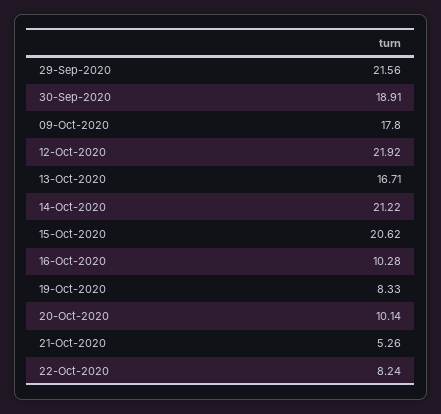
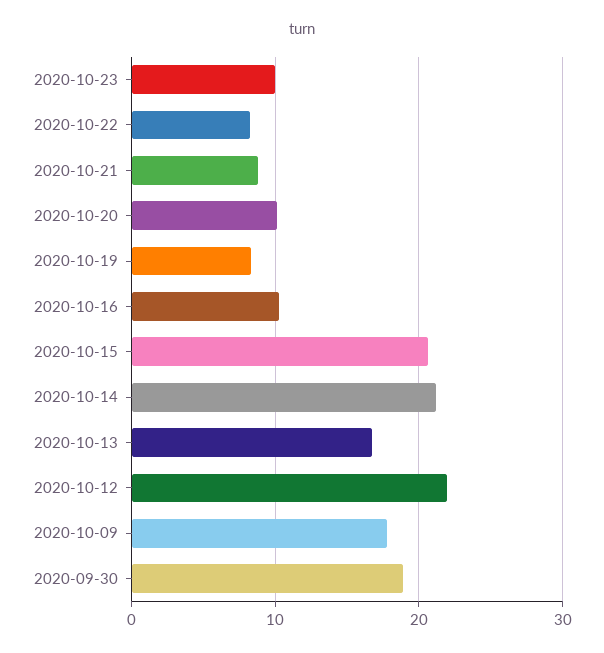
29-Sep-2020: 21.56 -> none
21-Oct-2020: 5.26 -> 9
2020-10-23: none -> 10

